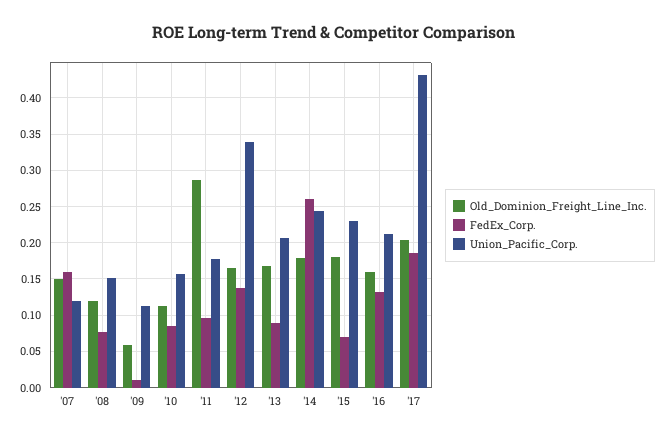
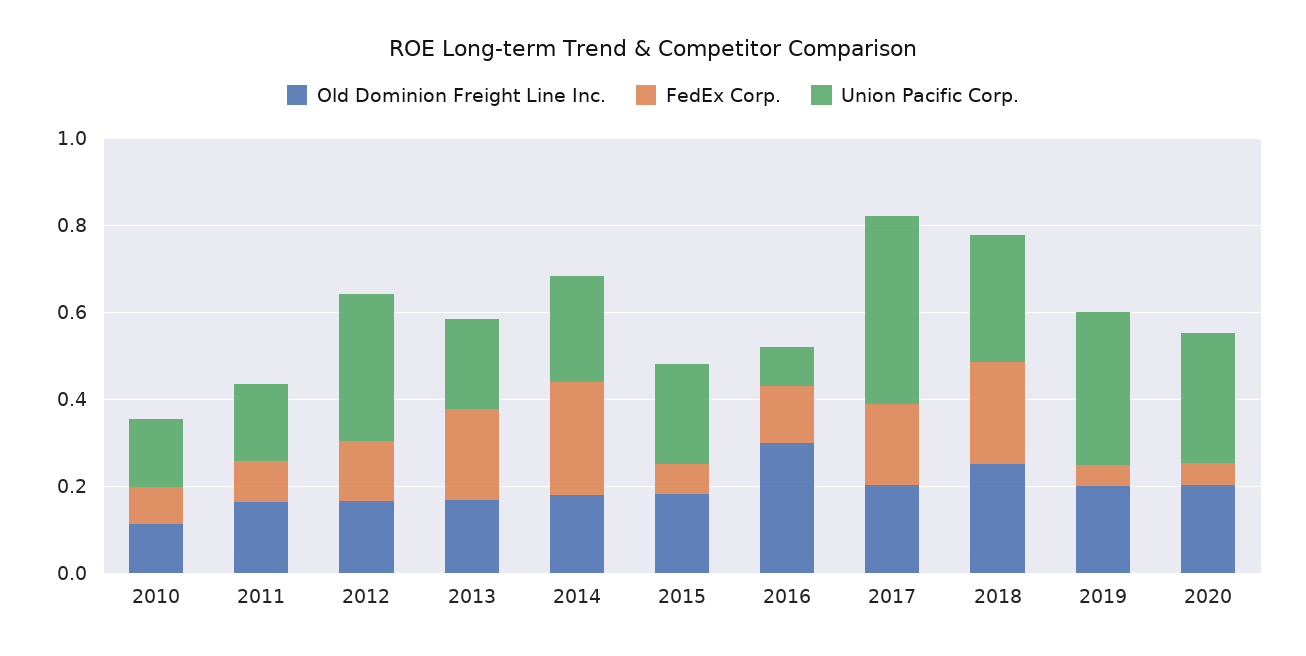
Old_Dominion_Freight_Line_Inc., '07: 0.15 -> none
FedEx_Corp., '07: 0.16 -> none
Union_Pacific_Corp., '07: 0.12 -> none
Old_Dominion_Freight_Line_Inc., '08: 0.12 -> none
FedEx_Corp., '08: 0.08 -> none
Union_Pacific_Corp., '08: 0.15 -> none
Old_Dominion_Freight_Line_Inc., '09: 0.06 -> none
FedEx_Corp., '09: 0.01 -> none
Union_Pacific_Corp., '09: 0.11 -> none
Old_Dominion_Freight_Line_Inc., '11: 0.29 -> 0.15
FedEx_Corp., '13: 0.09 -> 0.2
Old_Dominion_Freight_Line_Inc., '16: 0.16 -> 0.3
Union_Pacific_Corp., '16: 0.21 -> 0.1
Old_Dominion_Freight_Line_Inc., 2018: none -> 0.25
FedEx_Corp., 2018: none -> 0.25
Union_Pacific_Corp., 2018: none -> 0.3
Old_Dominion_Freight_Line_Inc., 2019: none -> 0.2
FedEx_Corp., 2019: none -> 0.05
Union_Pacific_Corp., 2019: none -> 0.35
Old_Dominion_Freight_Line_Inc., 2020: none -> 0.2
FedEx_Corp., 2020: none -> 0.05
Union_Pacific_Corp., 2020: none -> 0.3

